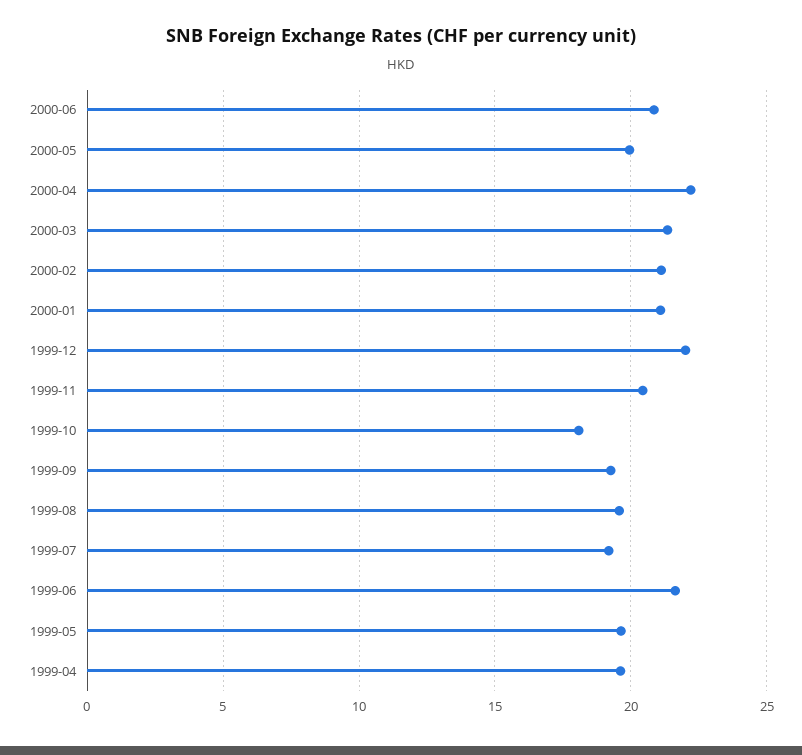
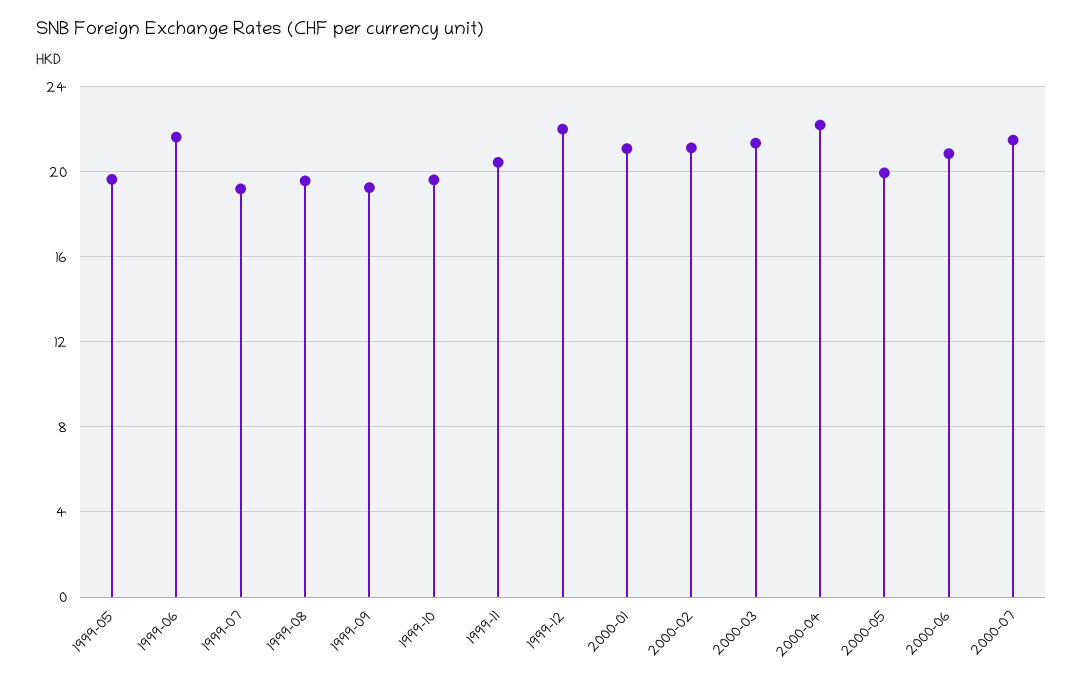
1999-10: 18 -> 19.5
1999-04: 19.5 -> none
2000-07: none -> 21.5

